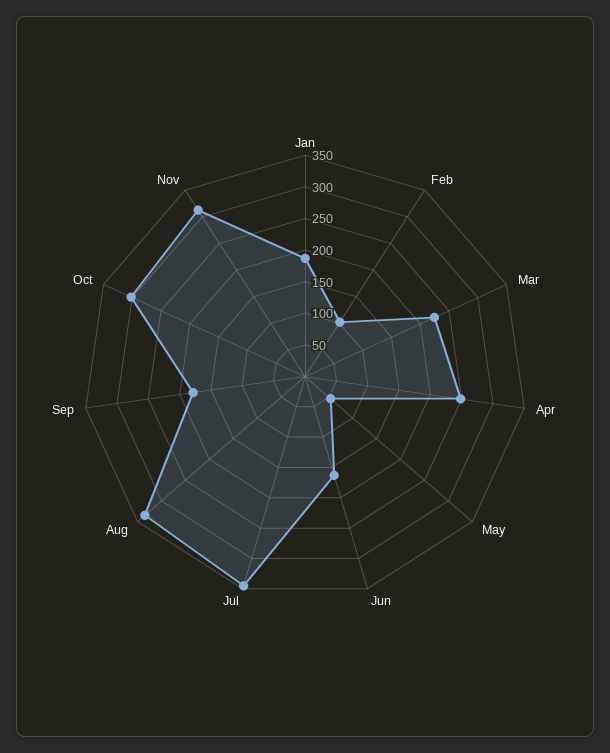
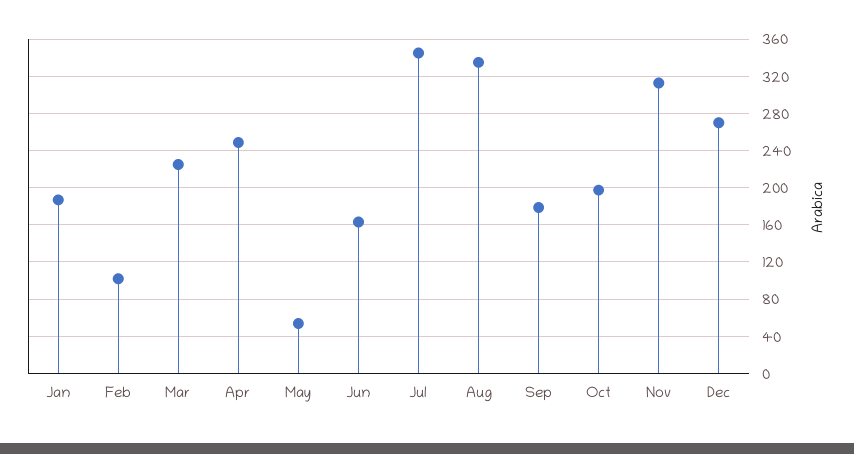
Oct: 300 -> 200
Dec: none -> 270

